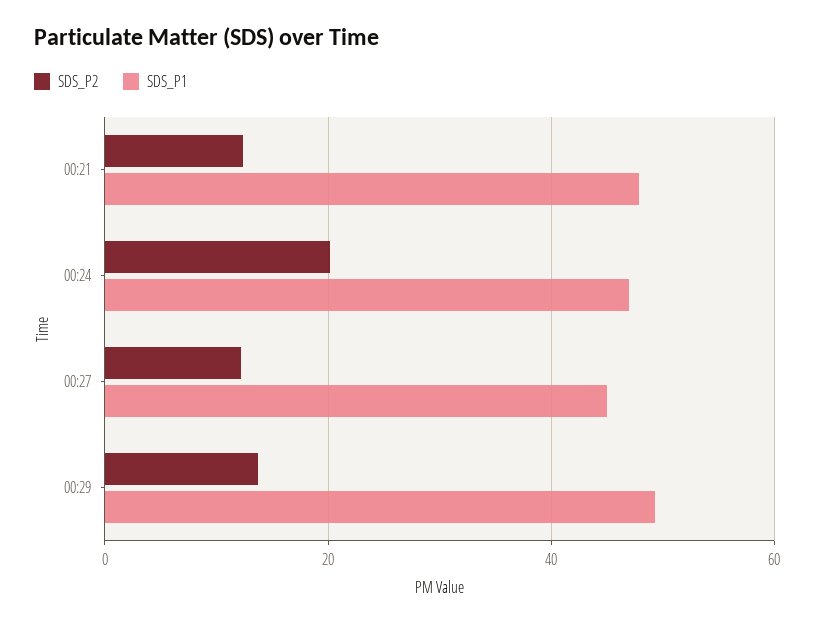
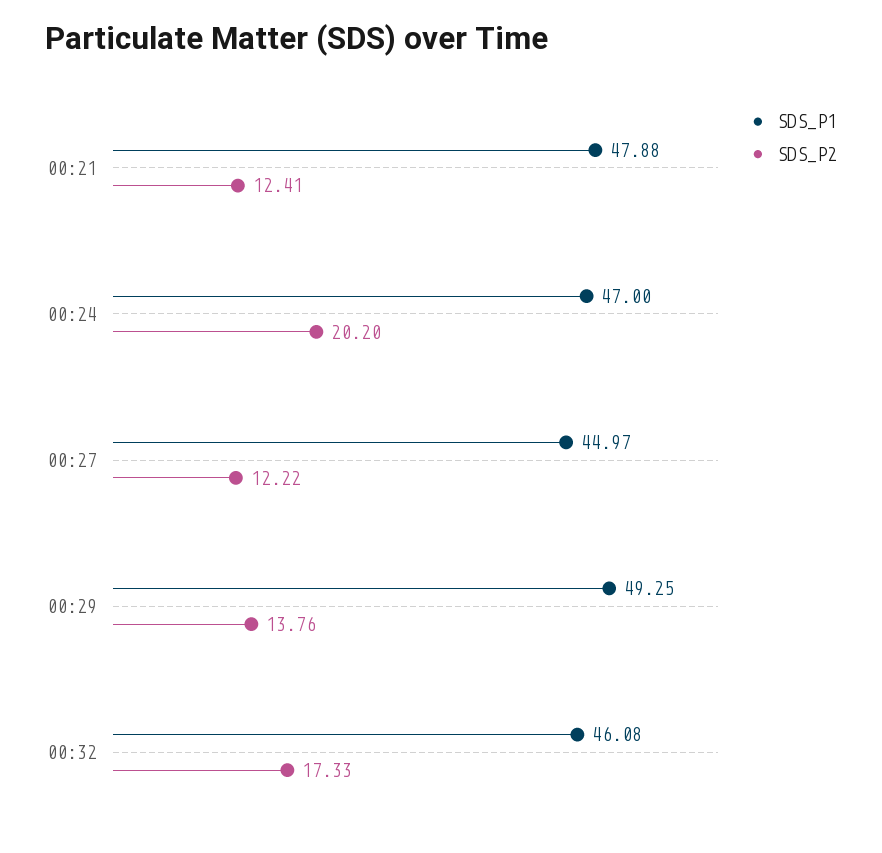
SDS_P1, 00:32: none -> 46.08
SDS_P2, 00:32: none -> 17.33

